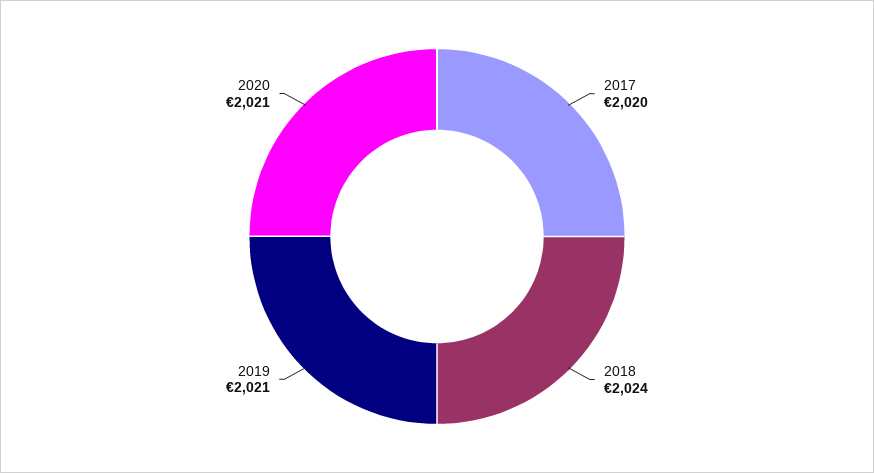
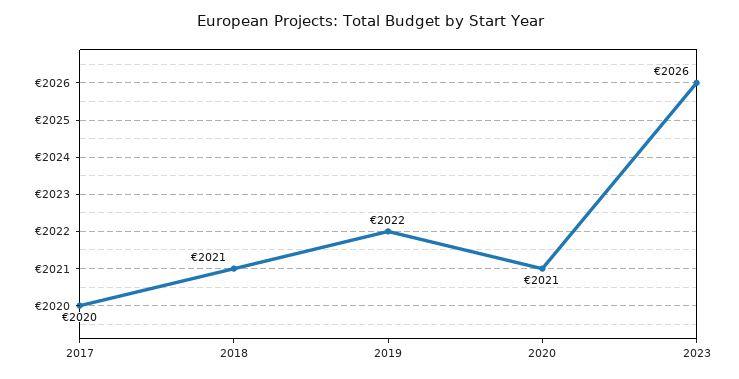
2018: 2024 -> 2021
2019: 2021 -> 2022
2023: none -> 2026

